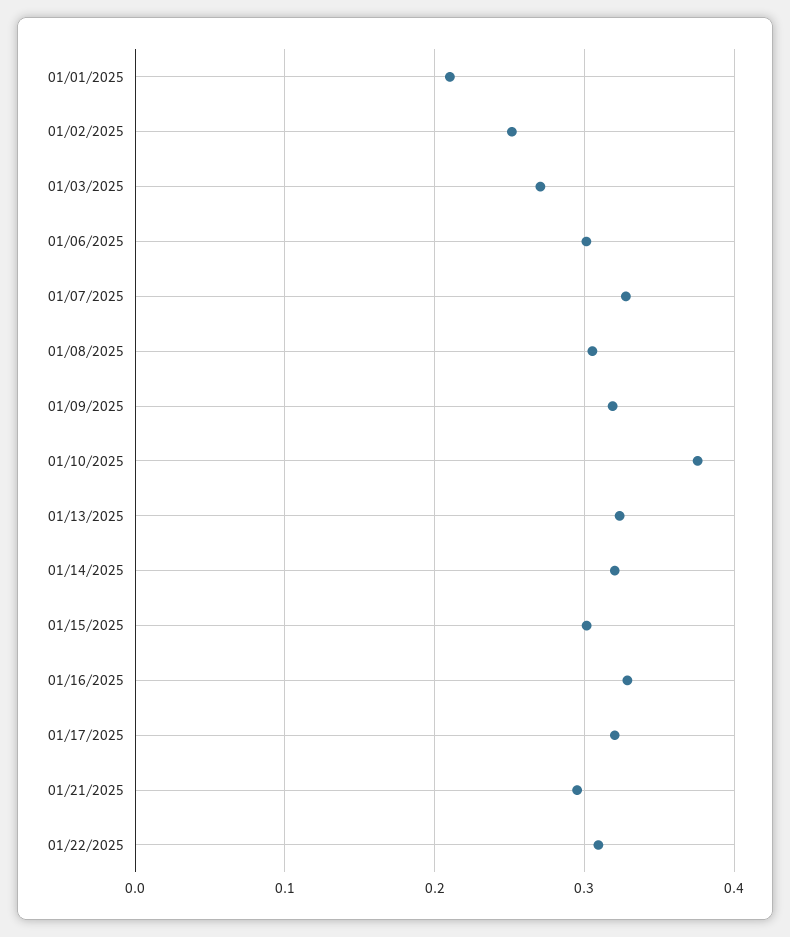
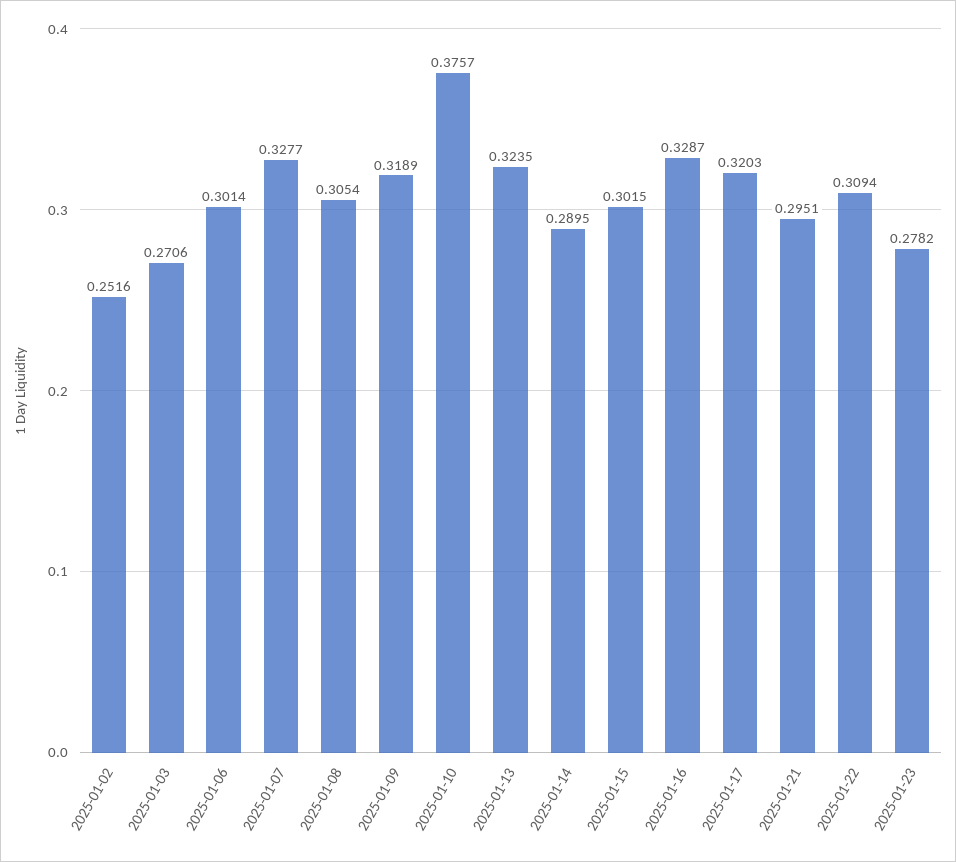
01/01/2025: 0.21 -> none
01/14/2025: 0.32 -> 0.2895
2025-01-23: none -> 0.2782

